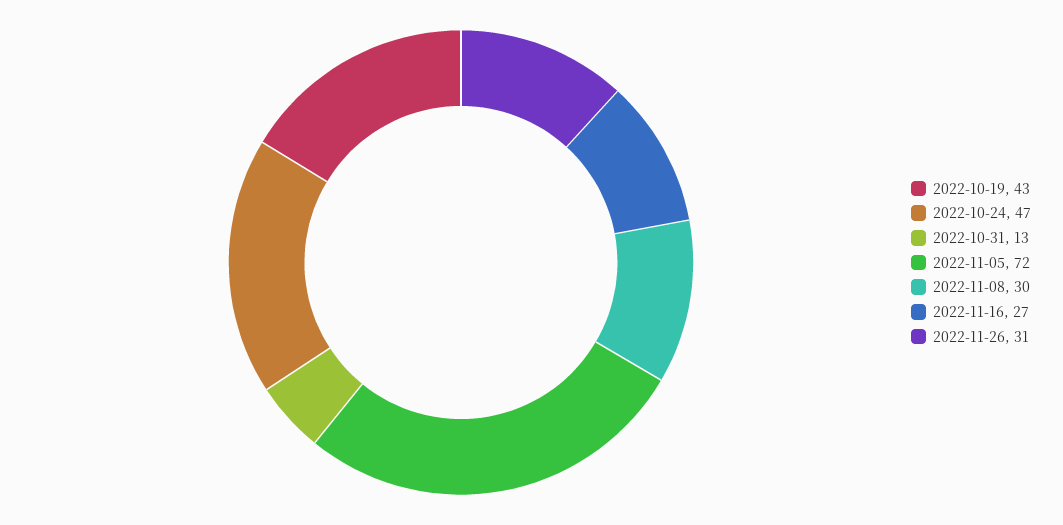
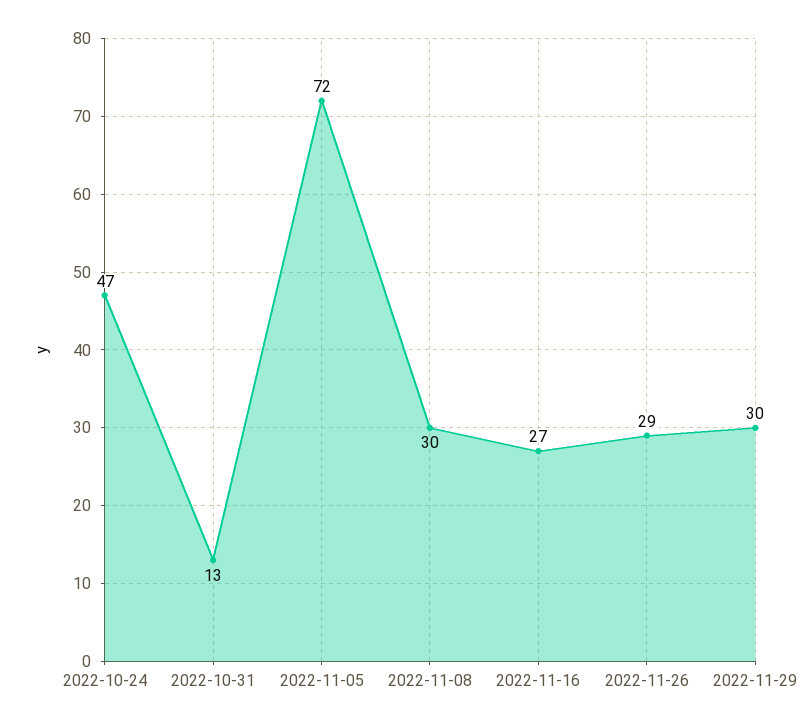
2022-10-19: 43 -> none
2022-11-26: 31 -> 29
2022-11-29: none -> 30

